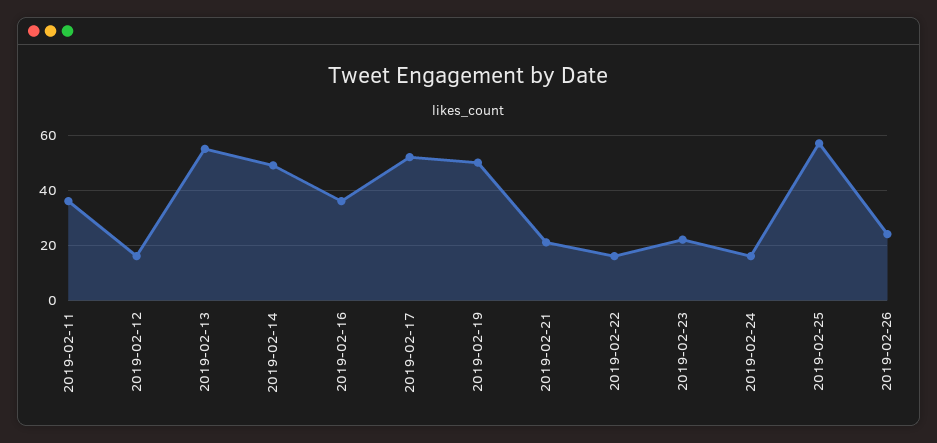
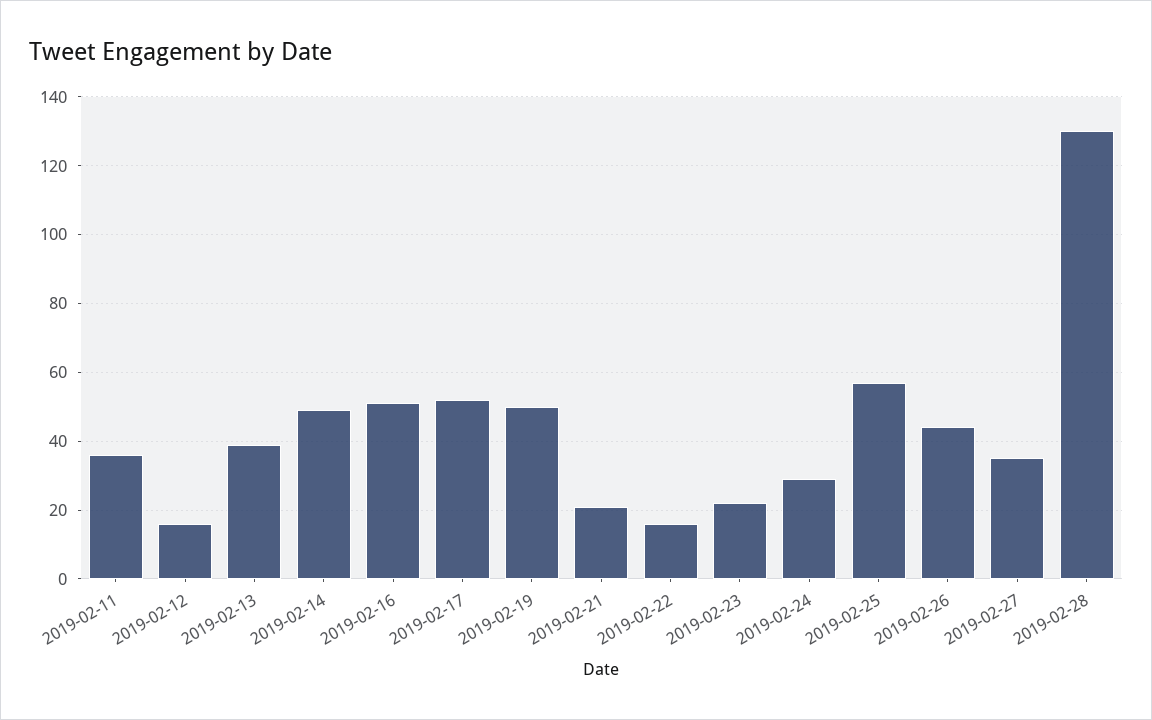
2019-02-13: 55 -> 40
2019-02-16: 35 -> 50
2019-02-24: 15 -> 30
2019-02-26: 25 -> 45
2019-02-27: none -> 35
2019-02-28: none -> 130

